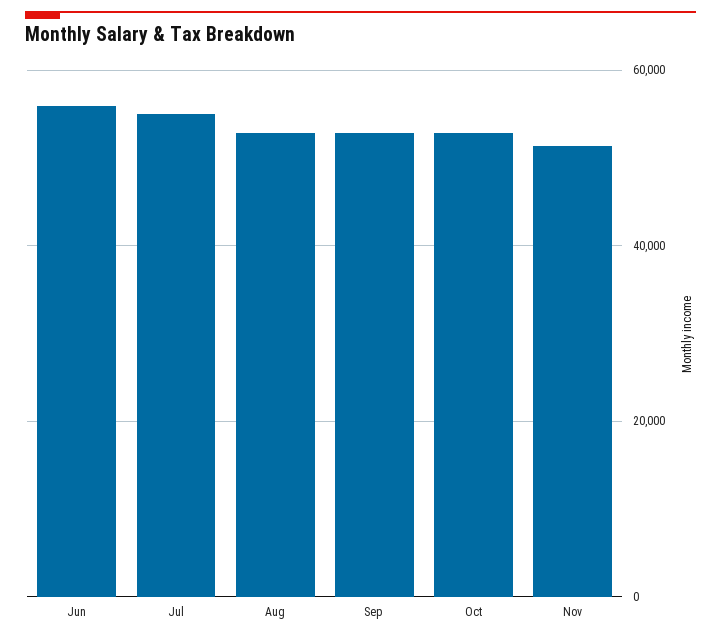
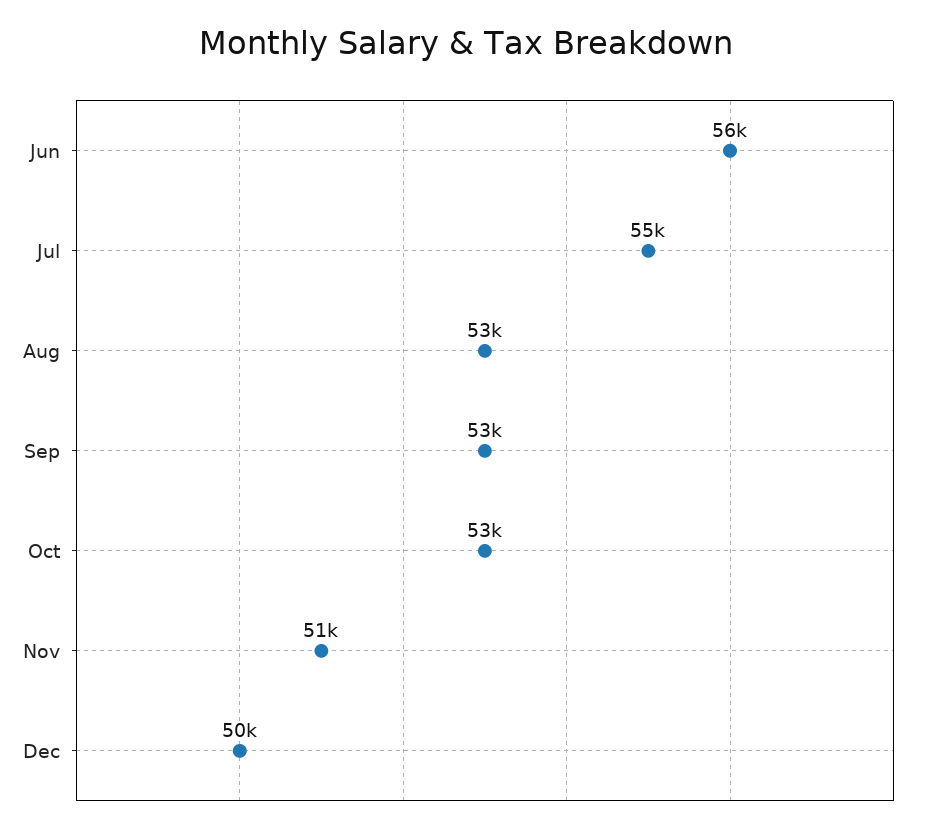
Dec: none -> 50000

